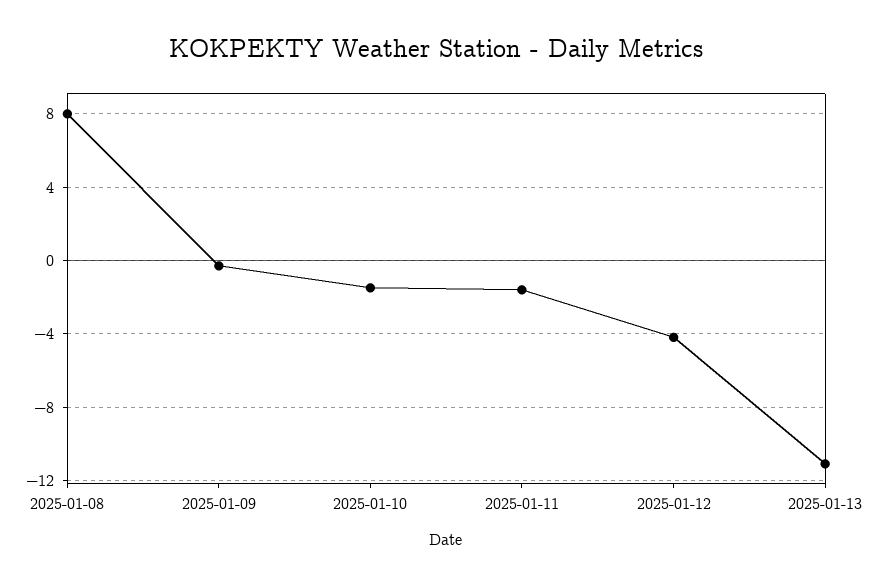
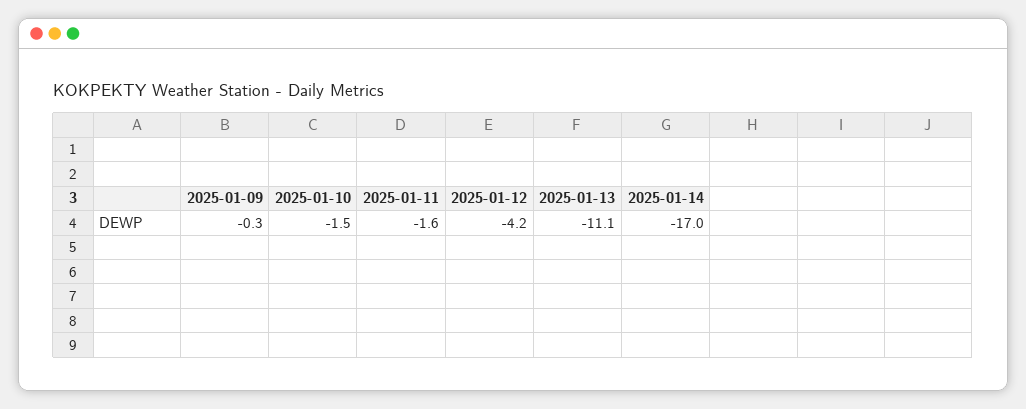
2025-01-08: 8 -> none
2025-01-14: none -> -17

